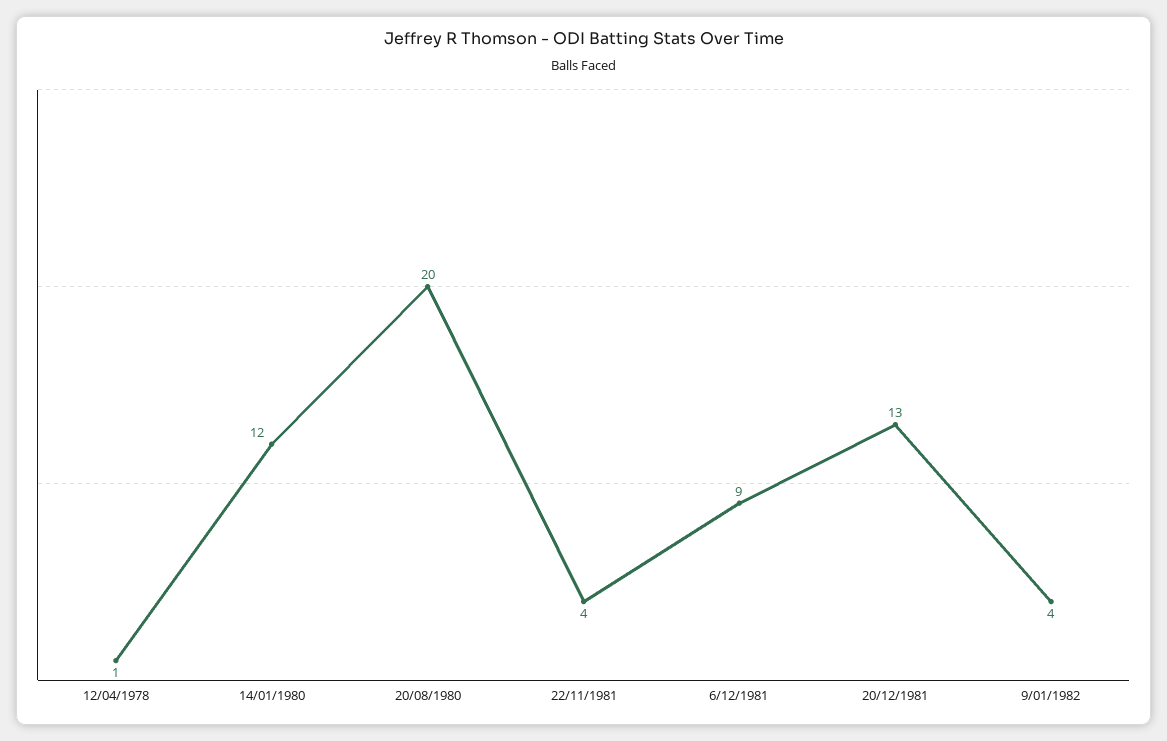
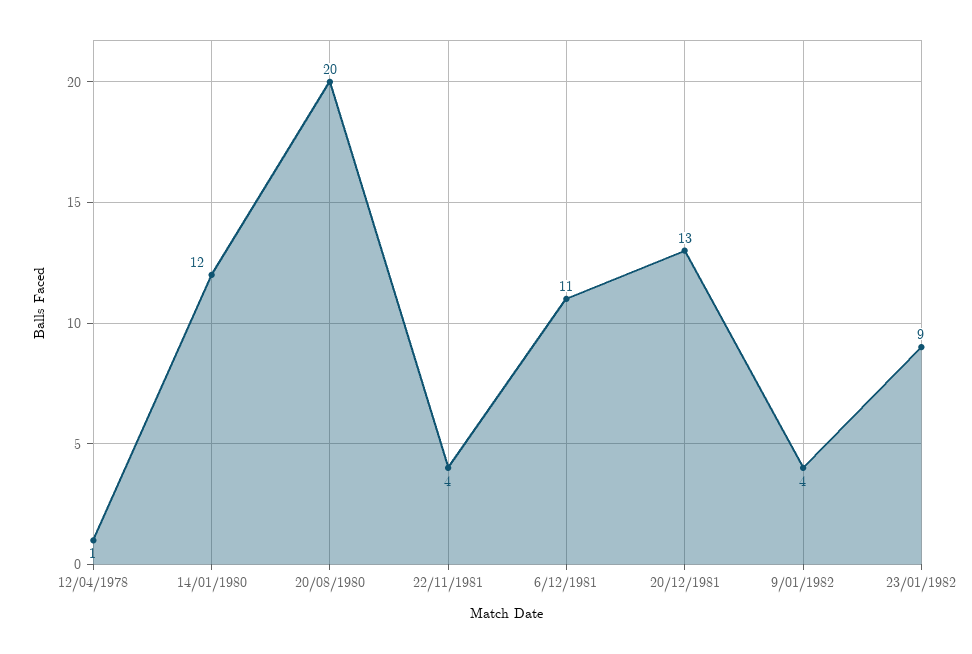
6/12/1981: 9 -> 11
23/01/1982: none -> 9

